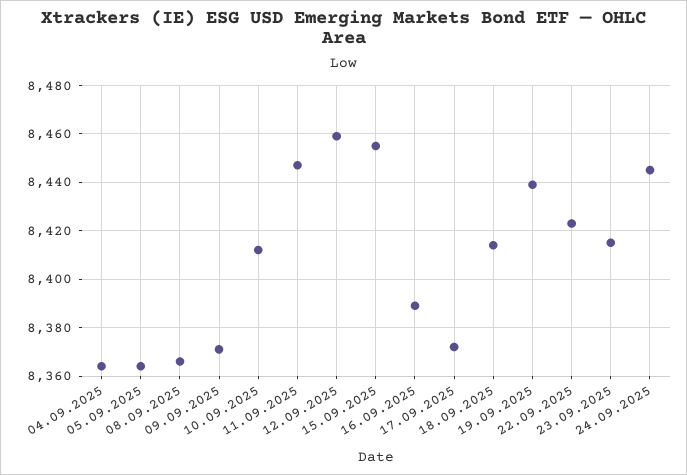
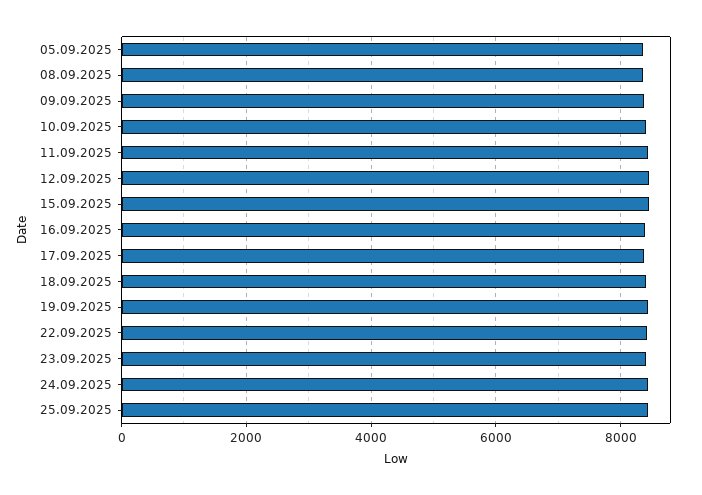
04.09.2025: 8365 -> none
25.09.2025: none -> 8400

